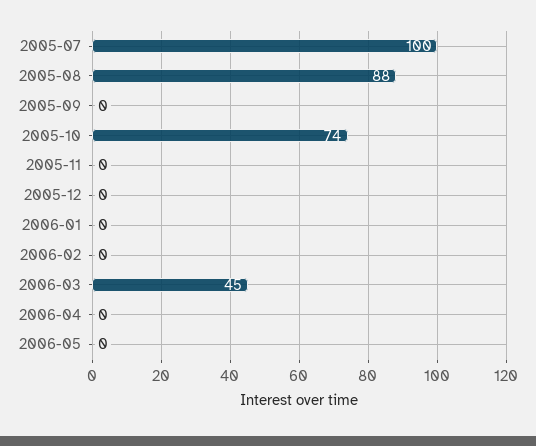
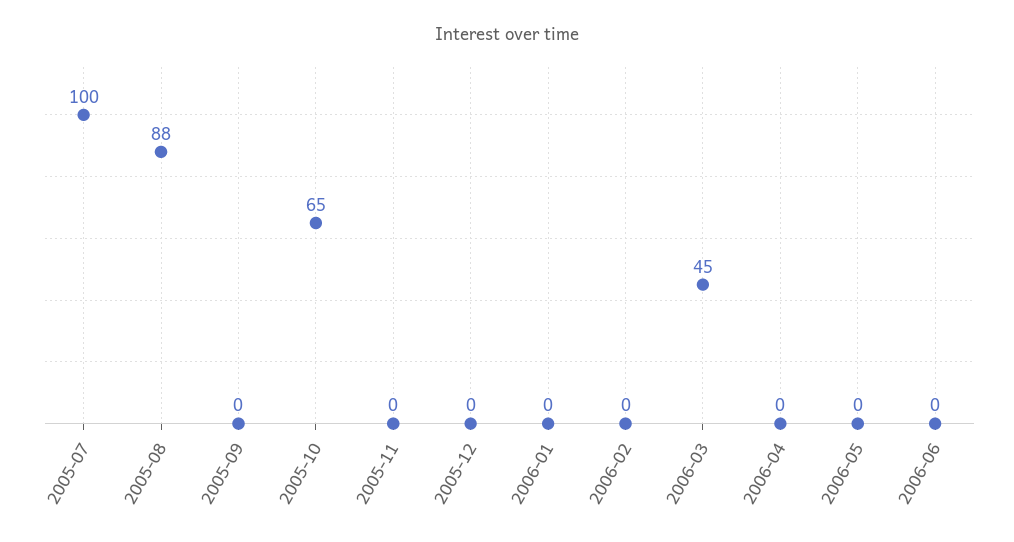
2005-10: 74 -> 65
2006-06: none -> 0

